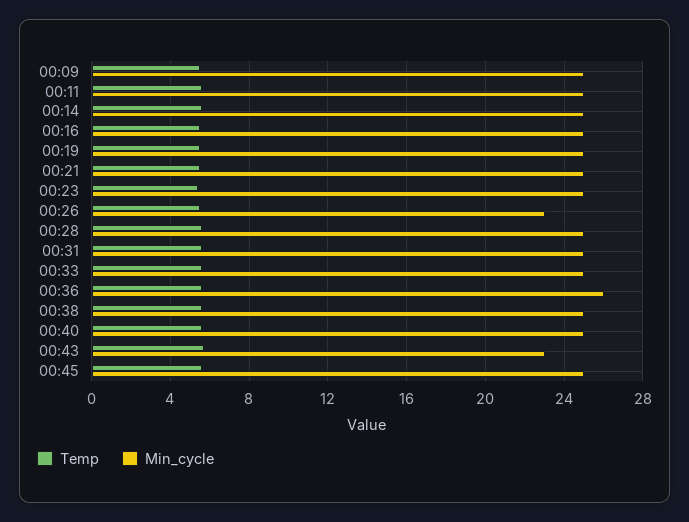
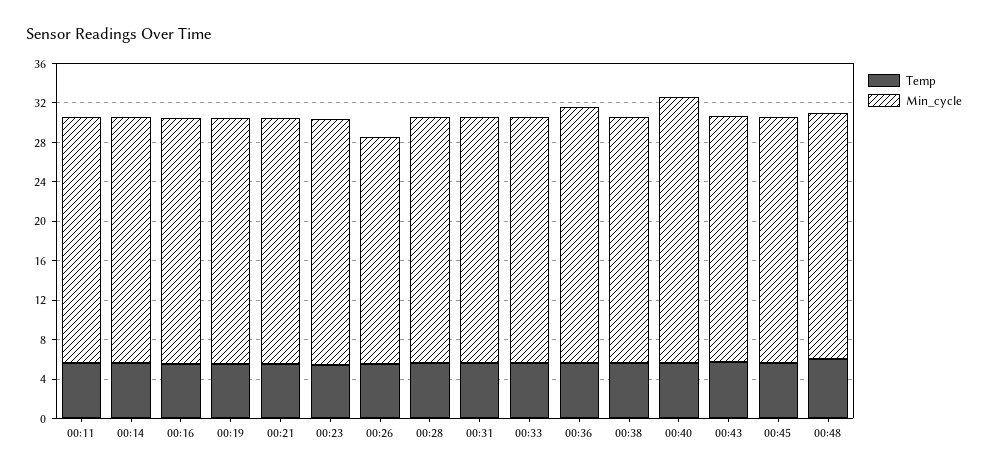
Temp, 00:09: 5.5 -> none
Min_cycle, 00:09: 25 -> none
Min_cycle, 00:40: 25 -> 27
Min_cycle, 00:43: 23 -> 25
Temp, 00:48: none -> 6
Min_cycle, 00:48: none -> 25

